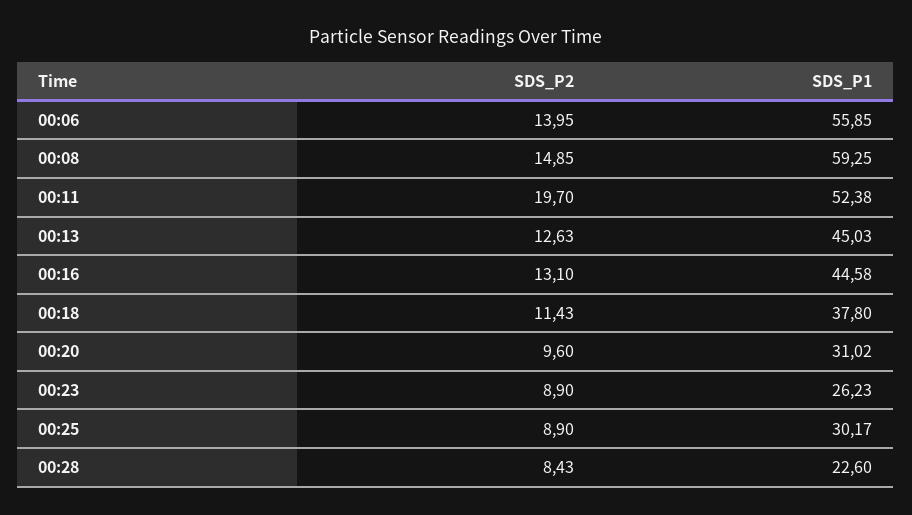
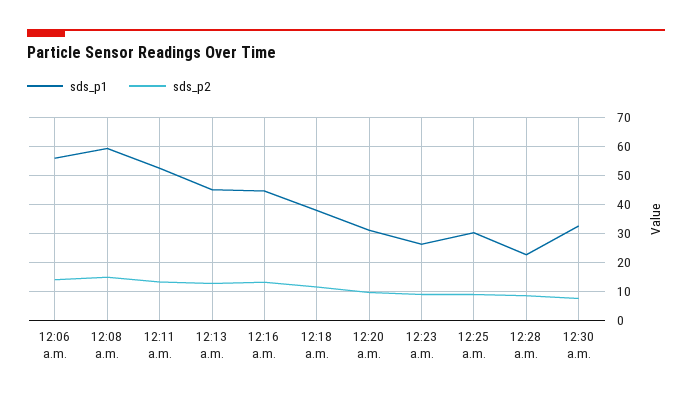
SDS_P2, 00:11: 19.7 -> 12.5
SDS_P1, 12:30 a.m.: none -> 32.5
SDS_P2, 12:30 a.m.: none -> 7.5

